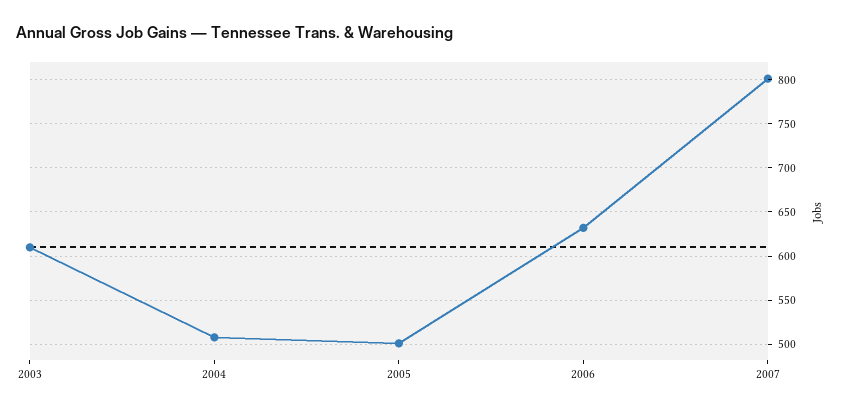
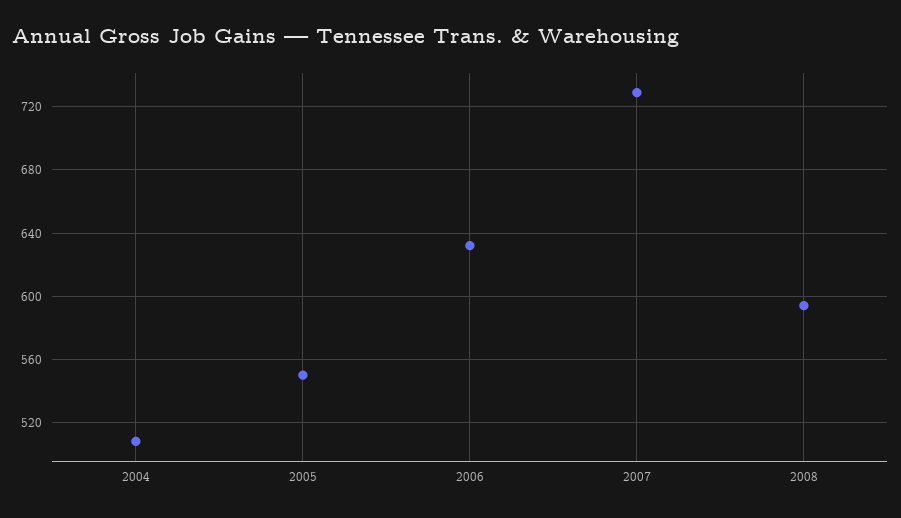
2003: 610 -> none
2005: 500 -> 550
2007: 800 -> 730
2008: none -> 595

